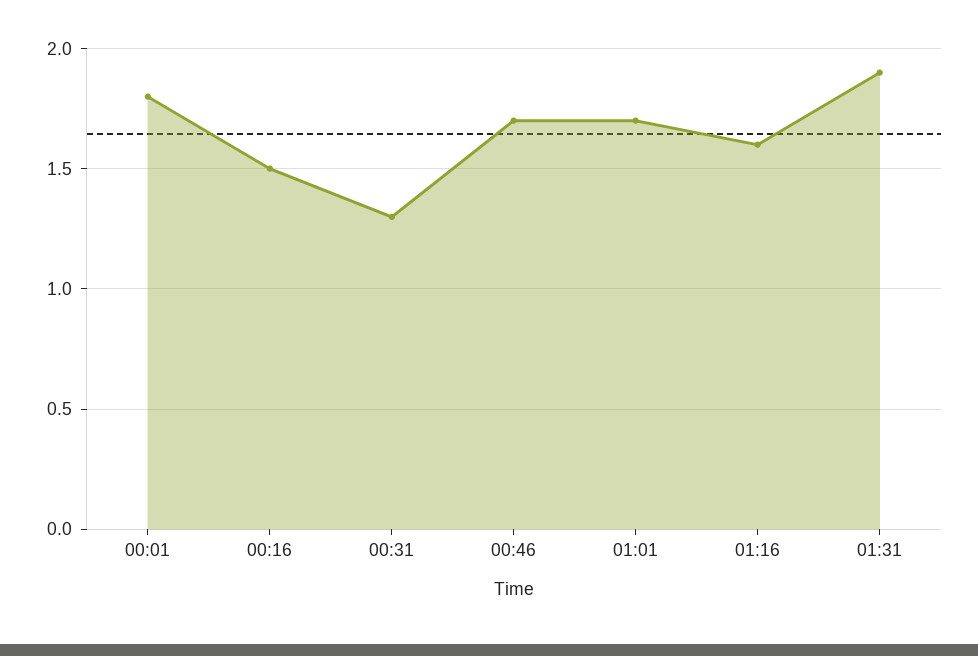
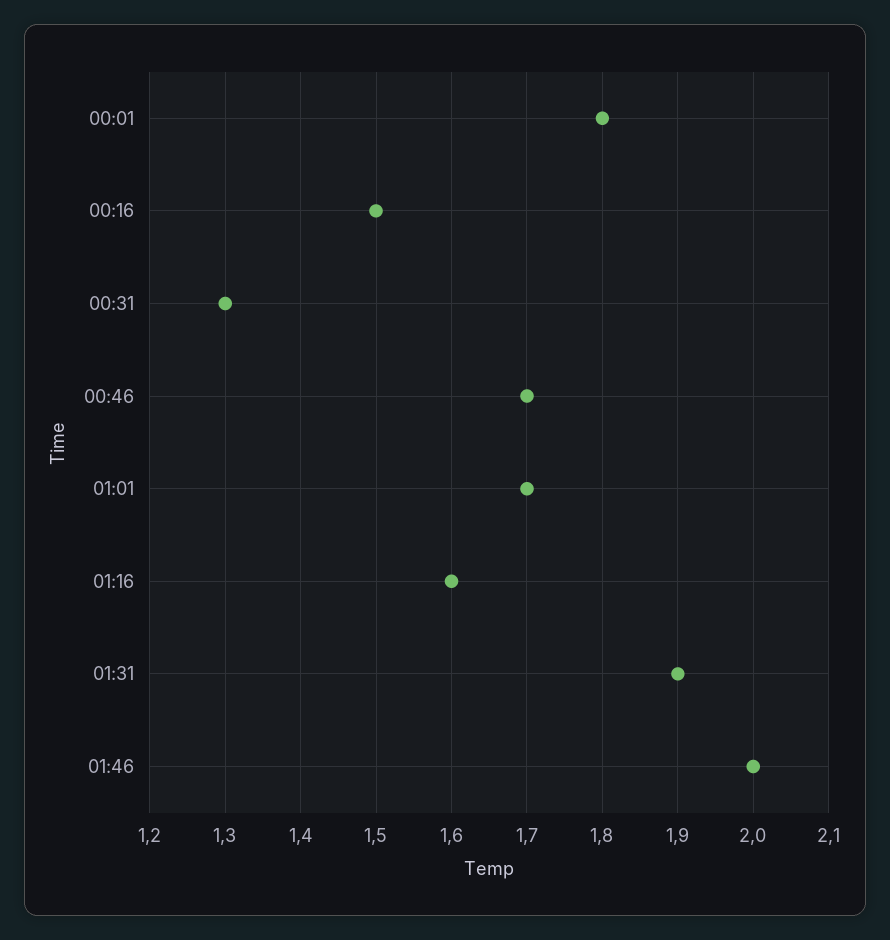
01:46: none -> 2

